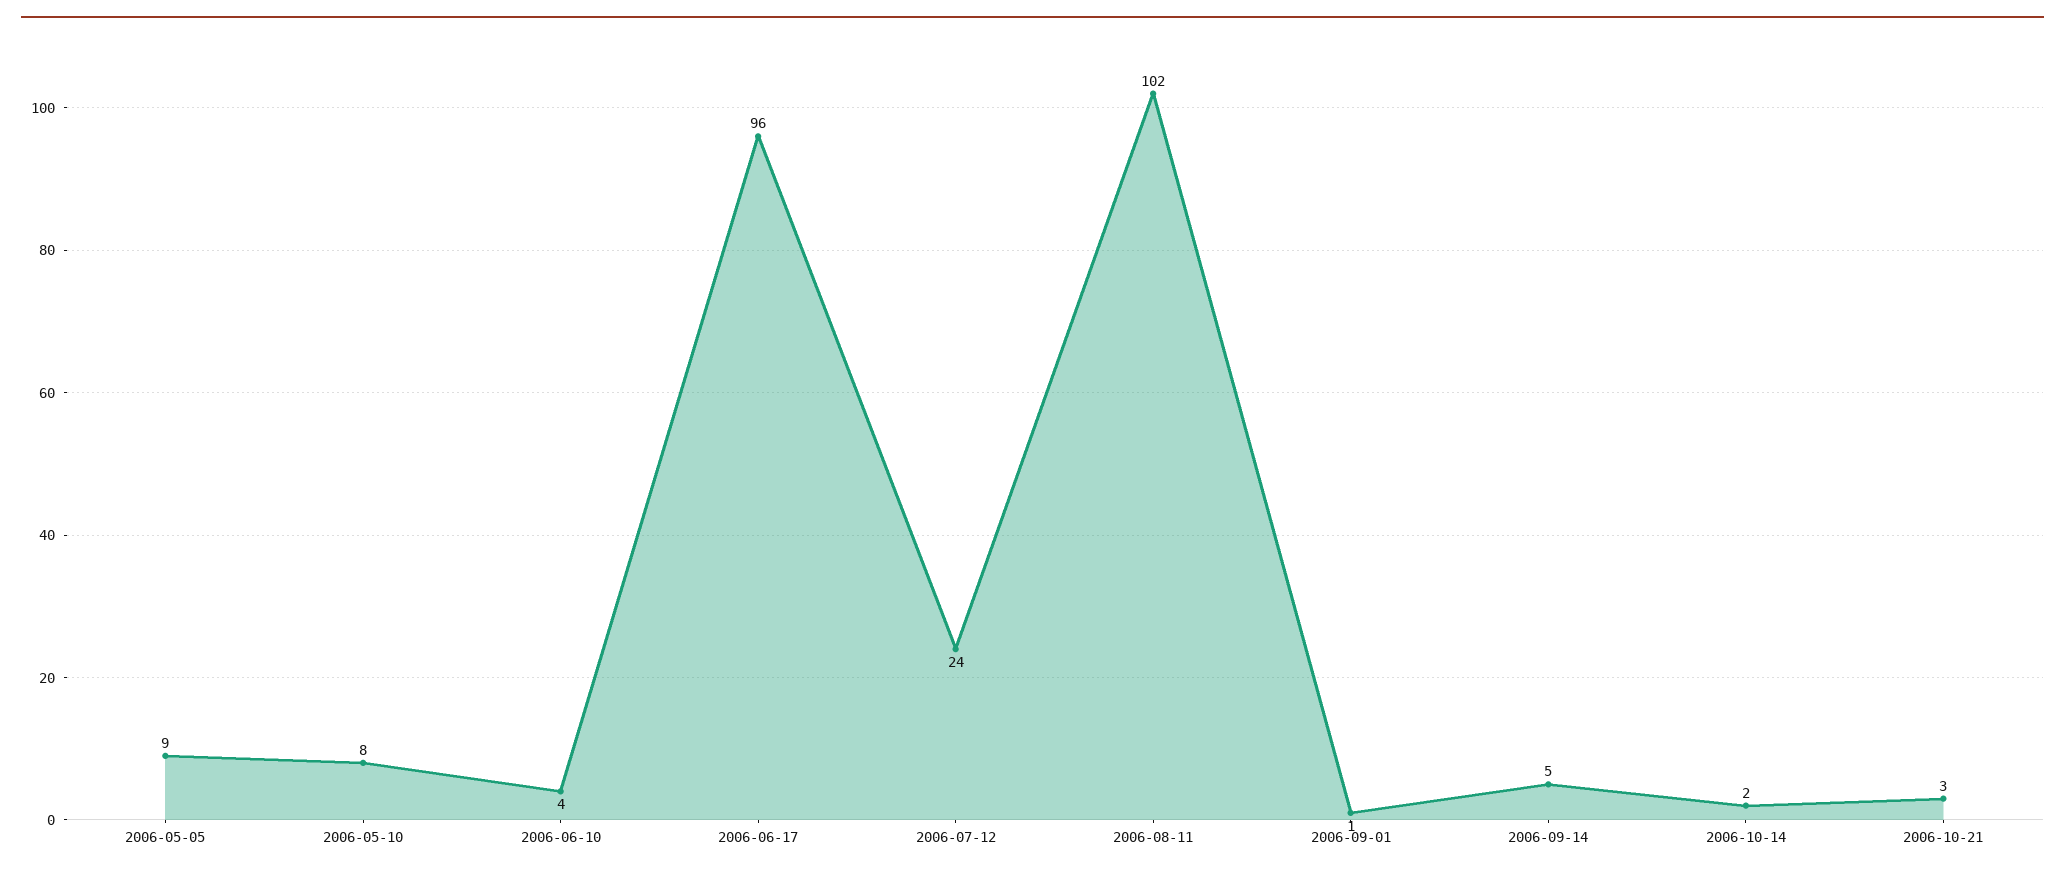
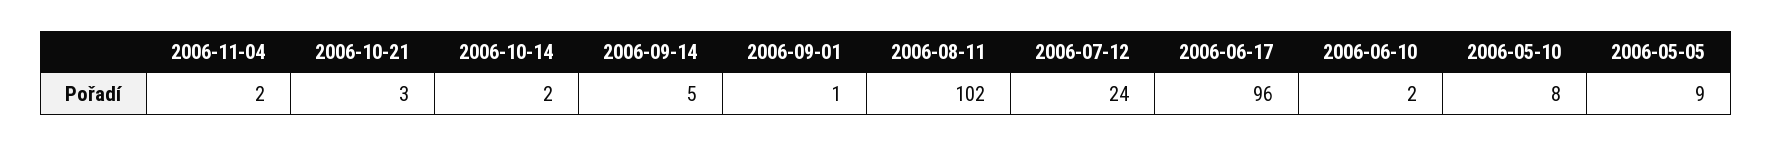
2006-06-10: 4 -> 2
2006-11-04: none -> 2

